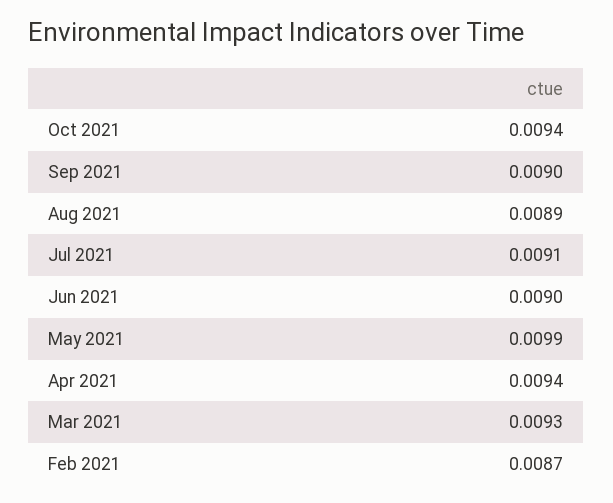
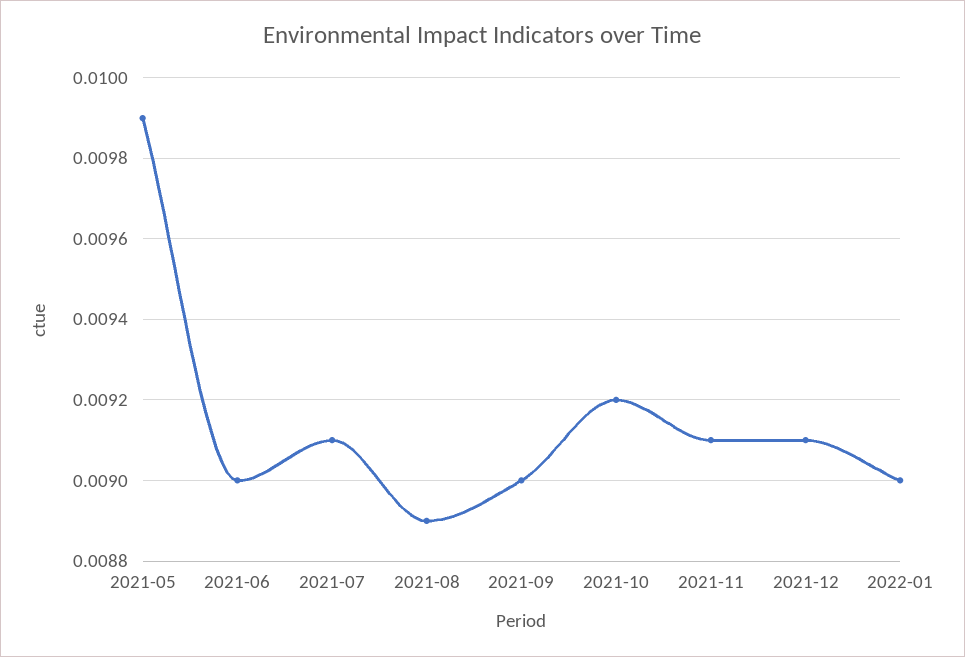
Oct 2021: 0.0094 -> 0.0092
Apr 2021: 0.0094 -> none
Mar 2021: 0.0093 -> none
Feb 2021: 0.0087 -> none
2021-11: none -> 0.0091
2021-12: none -> 0.0091
2022-01: none -> 0.009

